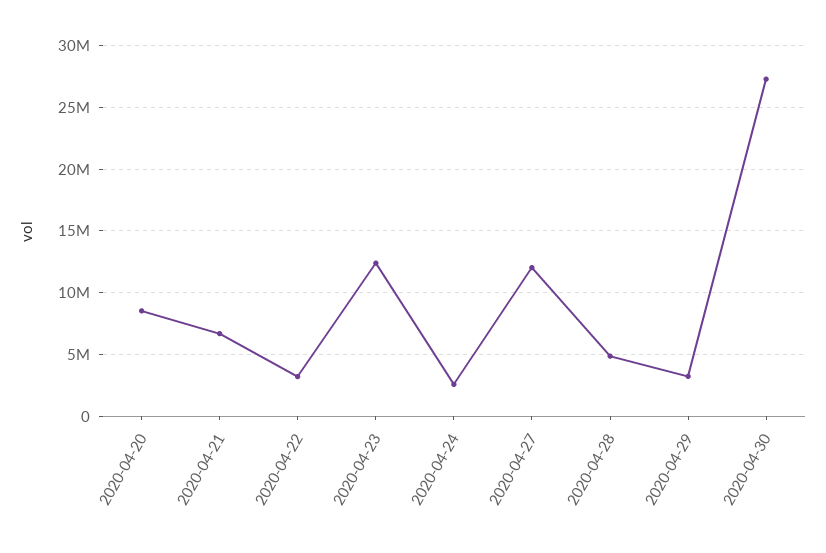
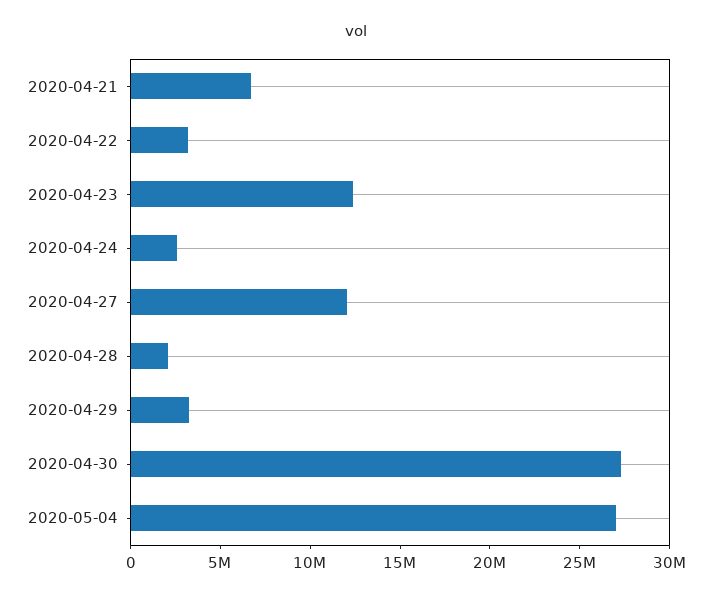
2020-04-20: 8500000 -> none
2020-04-28: 5000000 -> 2000000
2020-05-04: none -> 27000000

